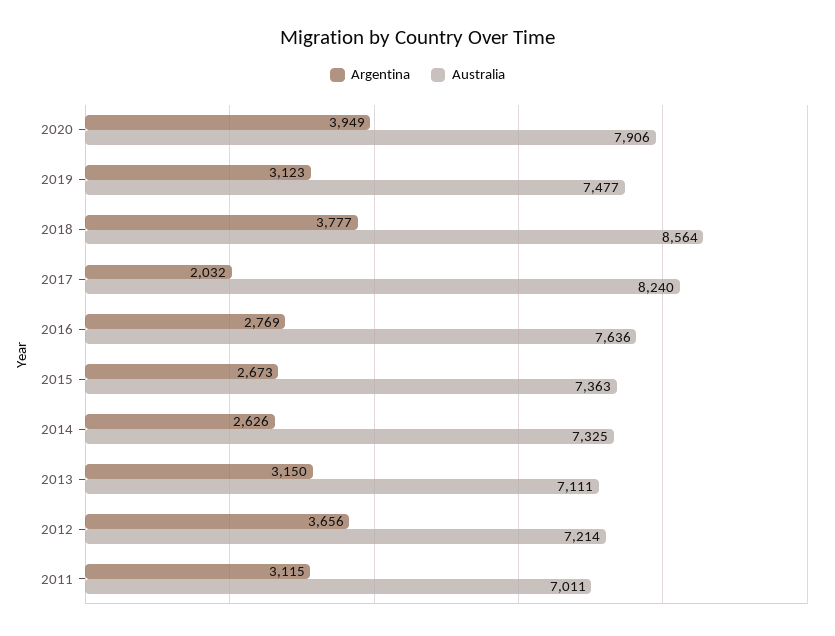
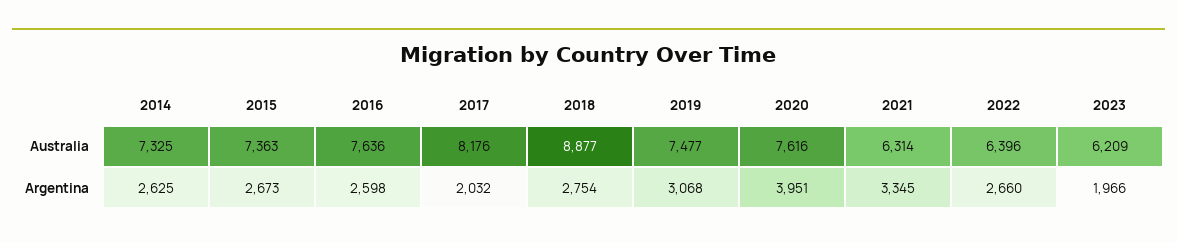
Argentina, 2020: 3949 -> 3951
Australia, 2020: 7906 -> 7616
Argentina, 2019: 3123 -> 3068
Argentina, 2018: 3777 -> 2754
Australia, 2018: 8564 -> 8877
Australia, 2017: 8240 -> 8176
Argentina, 2016: 2769 -> 2598
Argentina, 2014: 2626 -> 2625
Argentina, 2013: 3150 -> none
Australia, 2013: 7111 -> none
Argentina, 2012: 3656 -> none
Australia, 2012: 7214 -> none
Argentina, 2011: 3115 -> none
Australia, 2011: 7011 -> none
Australia, 2021: none -> 6314
Australia, 2022: none -> 6396
Australia, 2023: none -> 6209
Argentina, 2021: none -> 3345
Argentina, 2022: none -> 2660
Argentina, 2023: none -> 1966

